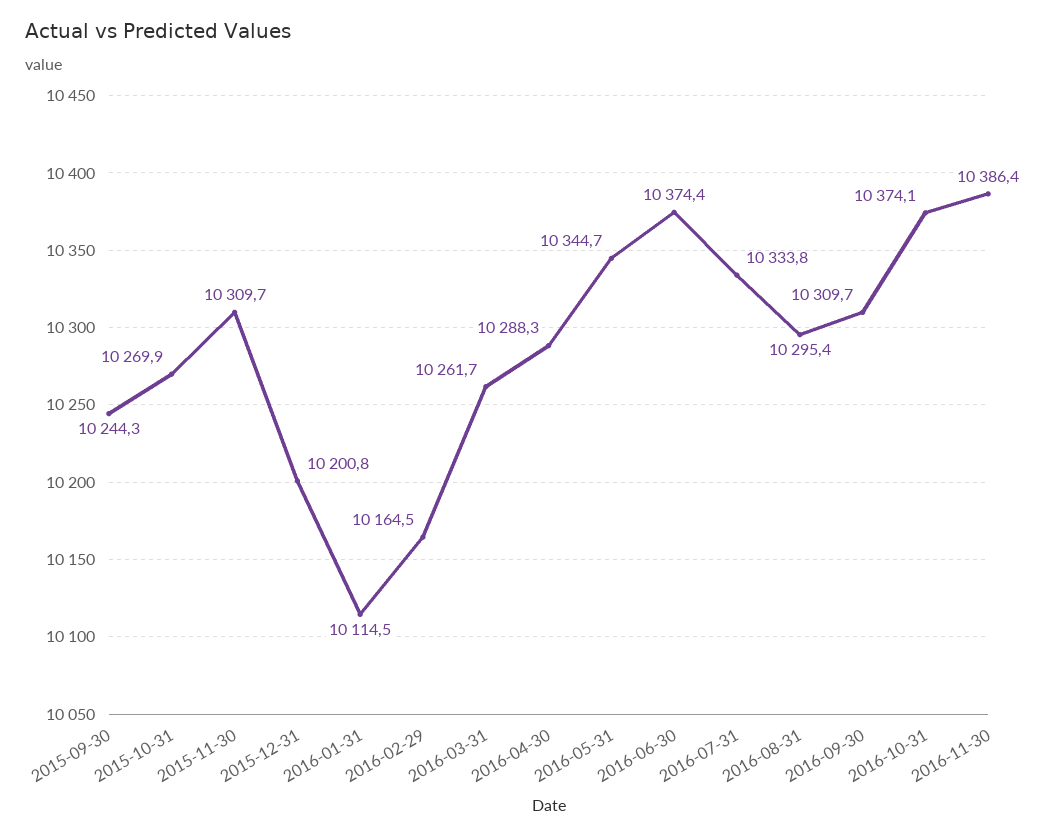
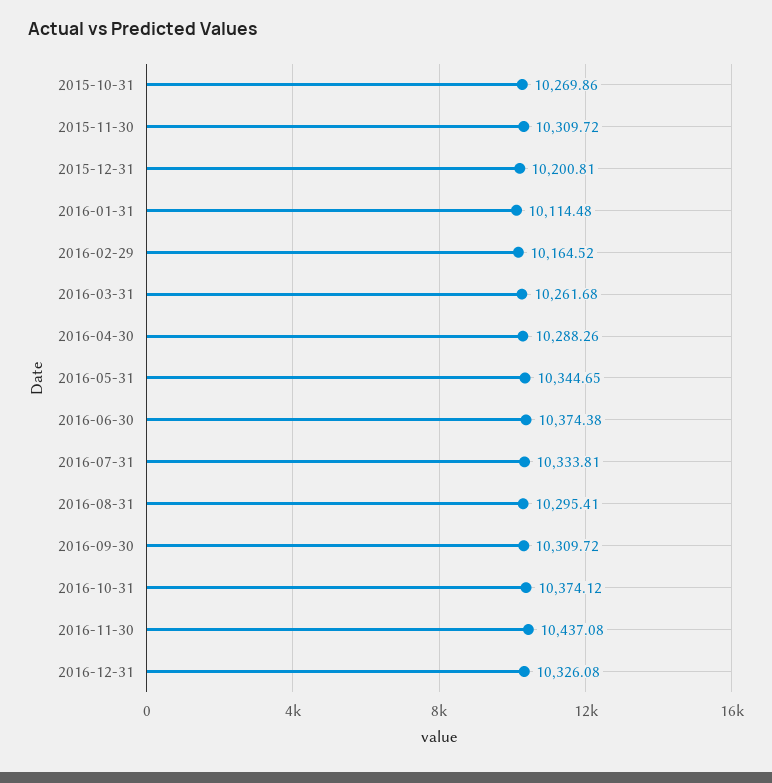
2015-09-30: 10244.3 -> none
2016-11-30: 10386.4 -> 10437.08
2016-12-31: none -> 10326.08

